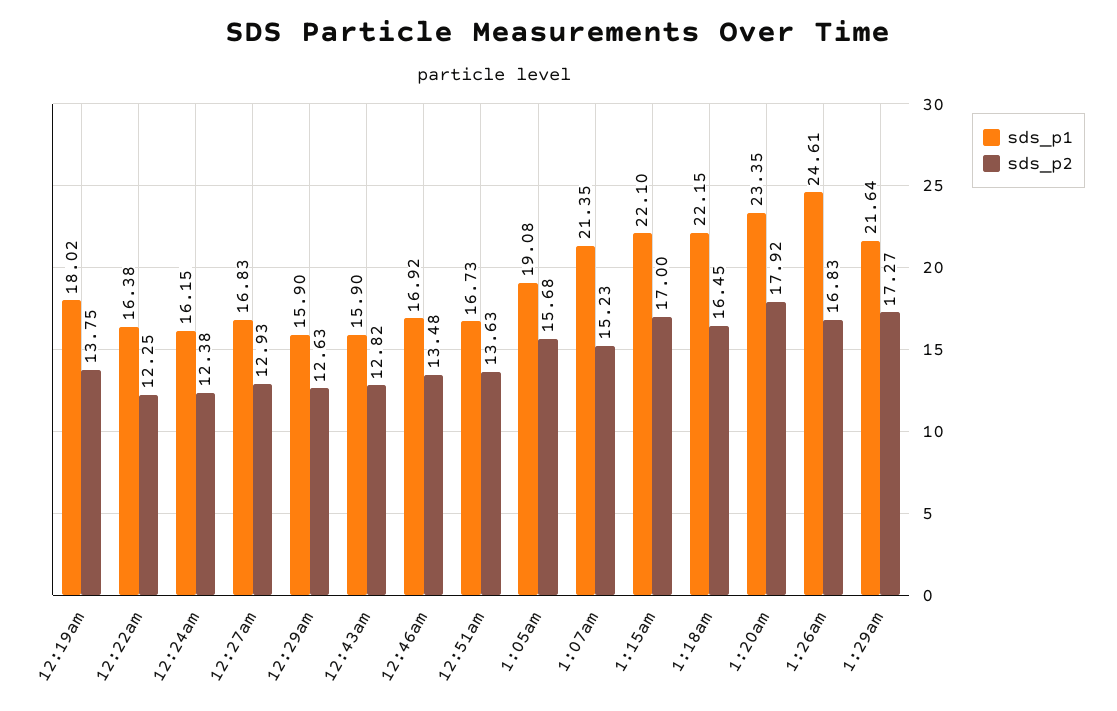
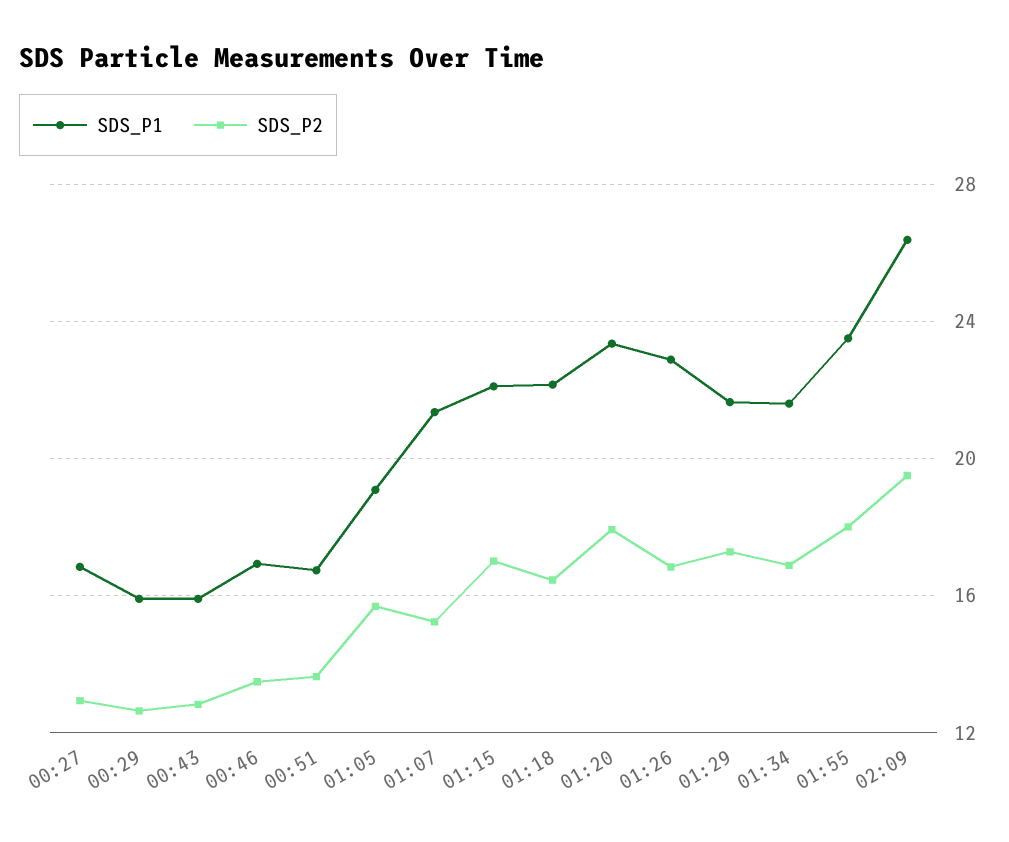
sds_p1, 12:19am: 18.02 -> none
sds_p2, 12:19am: 13.75 -> none
sds_p1, 12:22am: 16.38 -> none
sds_p2, 12:22am: 12.25 -> none
sds_p1, 12:24am: 16.15 -> none
sds_p2, 12:24am: 12.38 -> none
sds_p1, 1:26am: 24.61 -> 23
sds_p1, 01:34: none -> 21.5
sds_p2, 01:34: none -> 17
sds_p1, 01:55: none -> 23.5
sds_p2, 01:55: none -> 18
sds_p1, 02:09: none -> 26.5
sds_p2, 02:09: none -> 19.5

